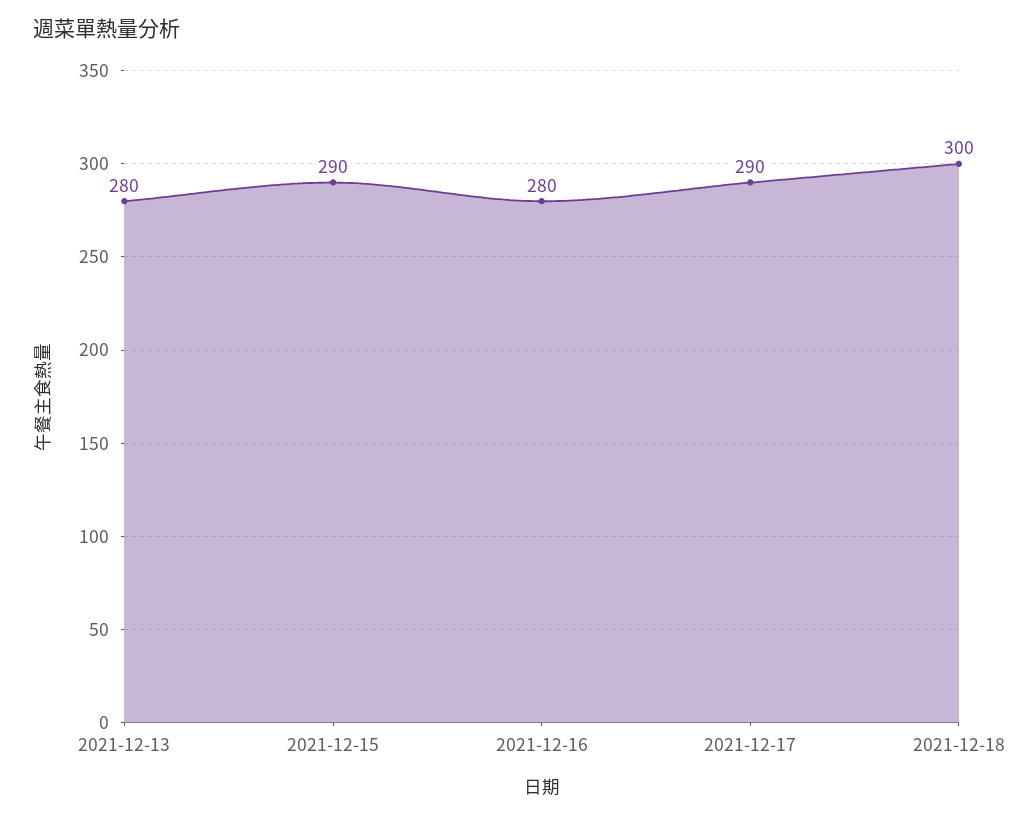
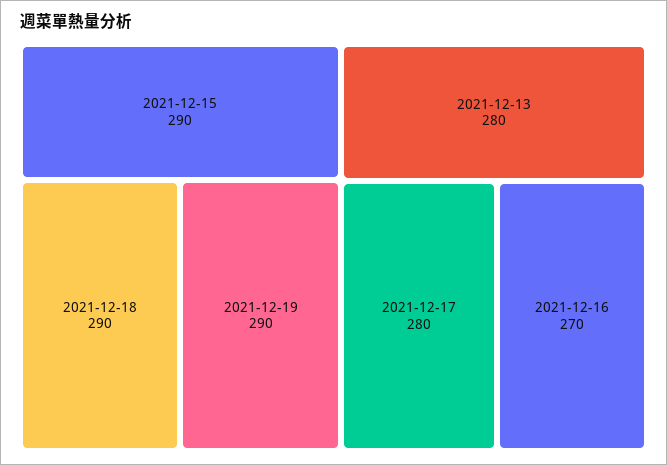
2021-12-16: 280 -> 270
2021-12-17: 290 -> 280
2021-12-18: 300 -> 290
2021-12-19: none -> 290

